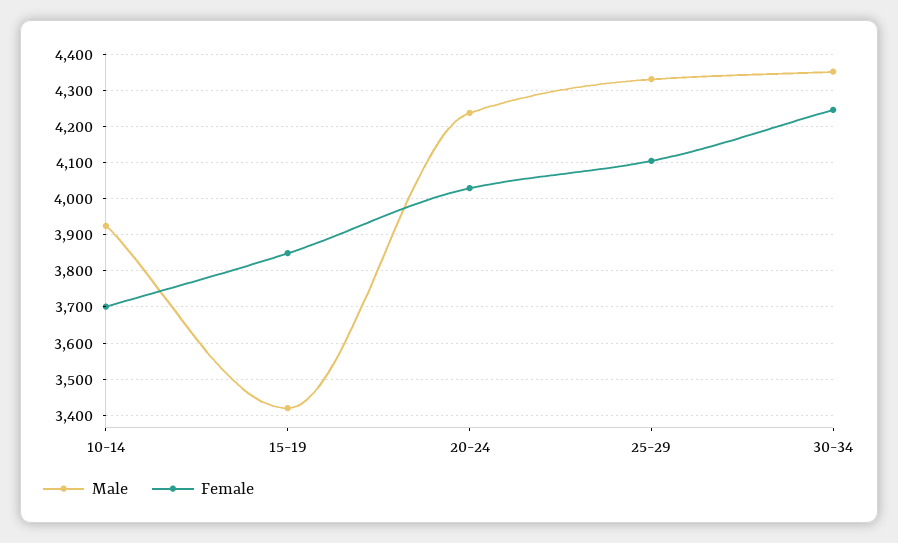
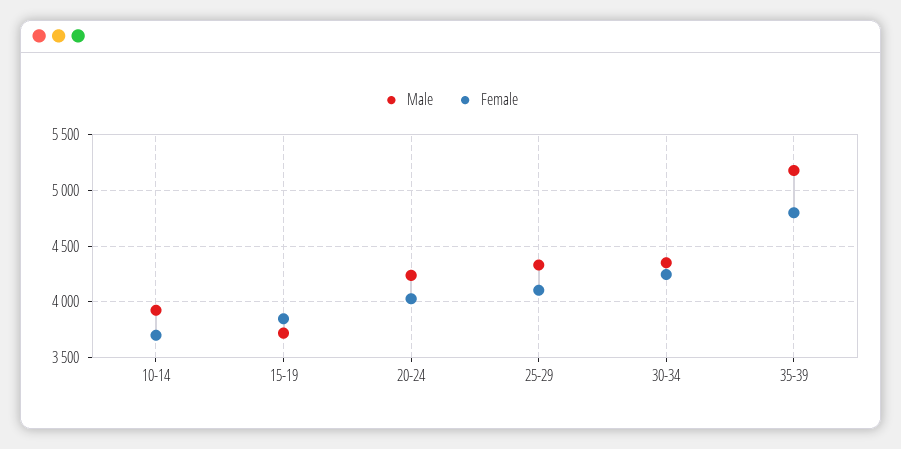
Male, 15-19: 3420 -> 3700
Male, 35-39: none -> 5200
Female, 35-39: none -> 4800

